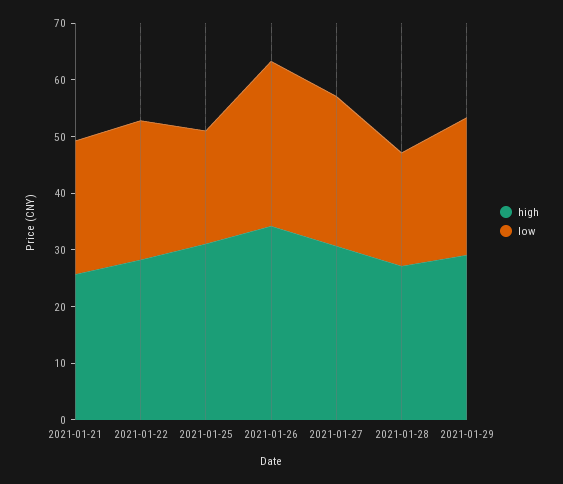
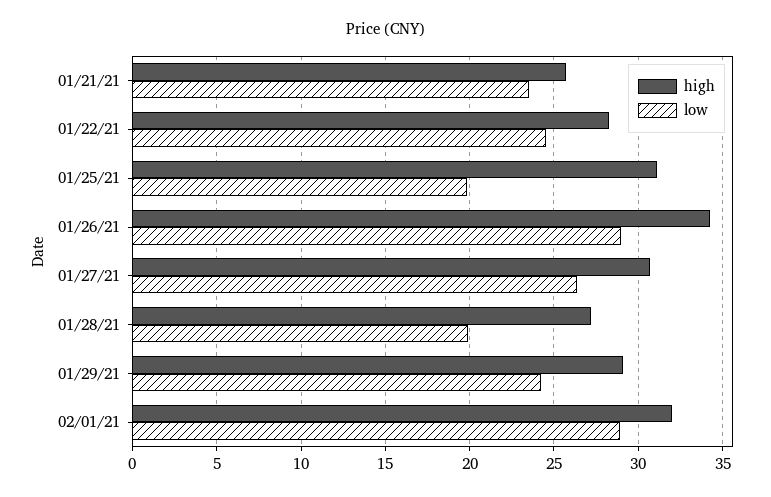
high, 02/01/21: none -> 32
low, 02/01/21: none -> 29

